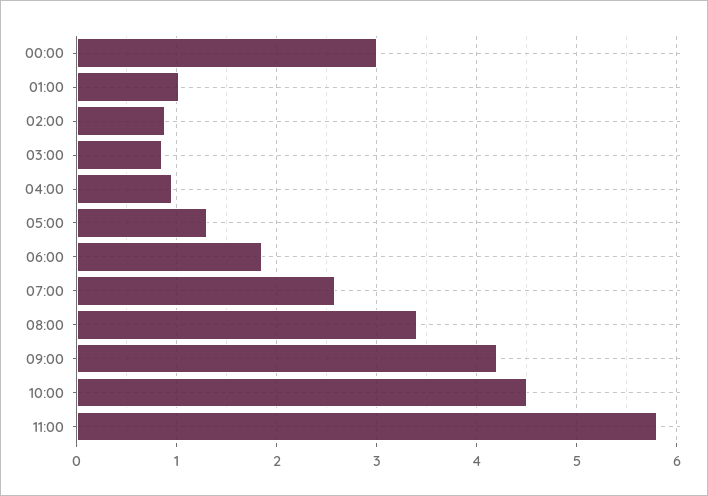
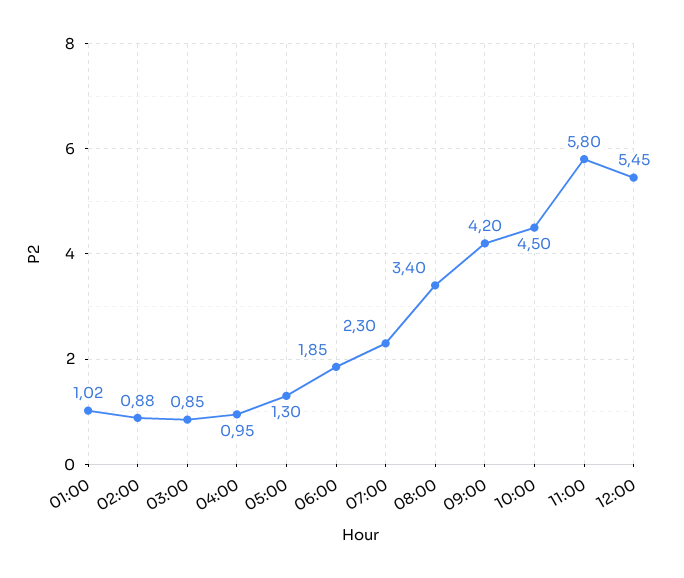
00:00: 3 -> none
07:00: 2.6 -> 2.3
12:00: none -> 5.45

